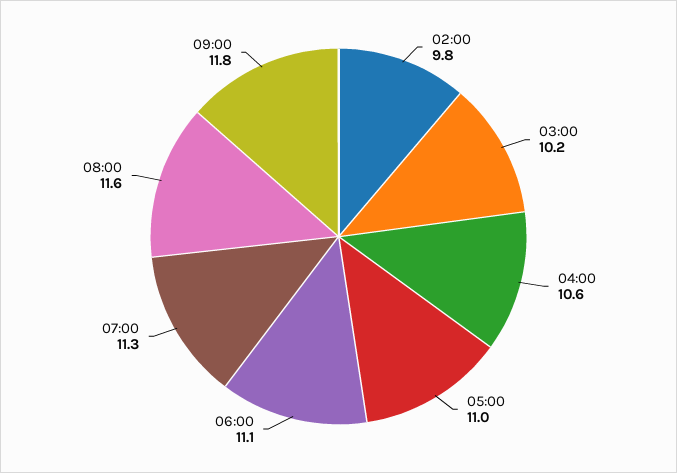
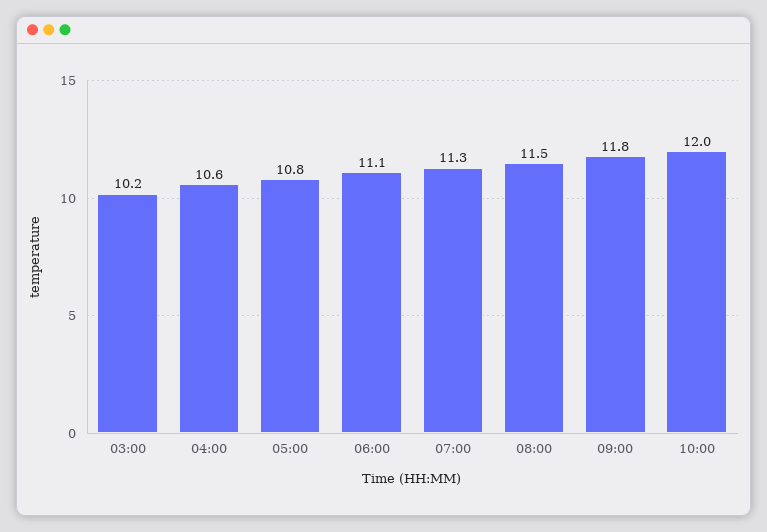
02:00: 9.8 -> none
05:00: 11 -> 10.8
08:00: 11.6 -> 11.5
10:00: none -> 12

